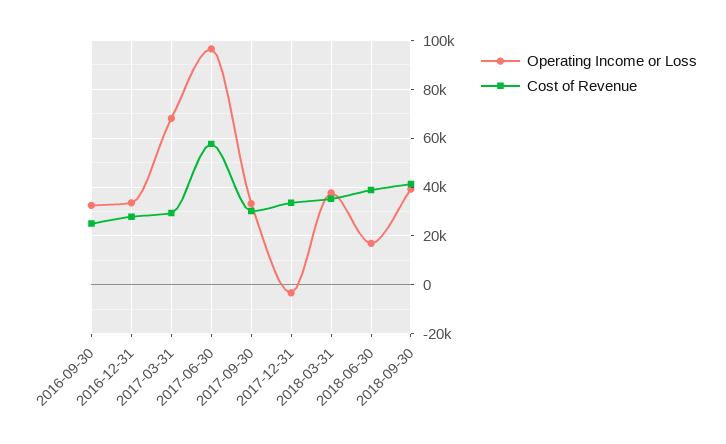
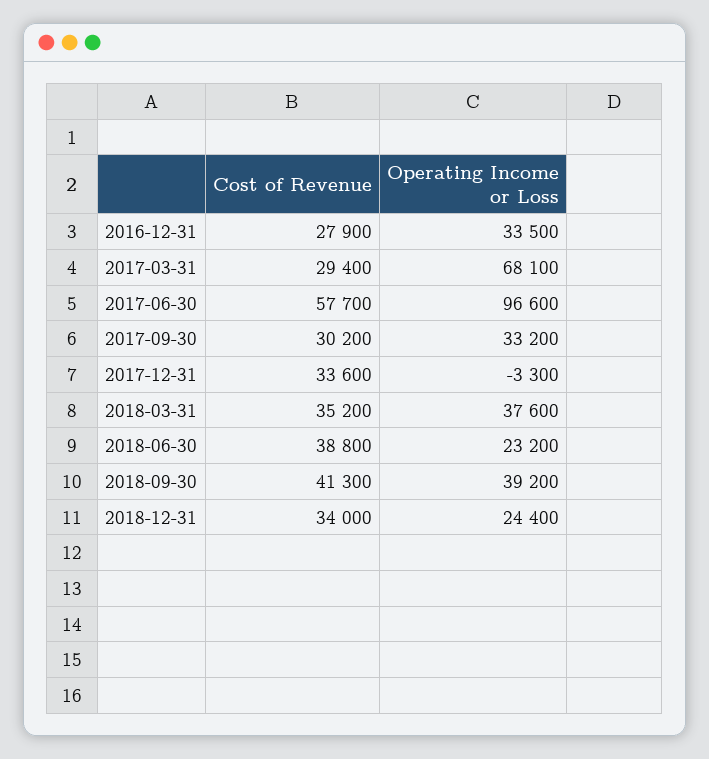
Operating Income or Loss, 2016-09-30: 32500 -> none
Cost of Revenue, 2016-09-30: 25000 -> none
Operating Income or Loss, 2018-06-30: 17500 -> 23200
Cost of Revenue, 2018-12-31: none -> 34000
Operating Income or Loss, 2018-12-31: none -> 24400

